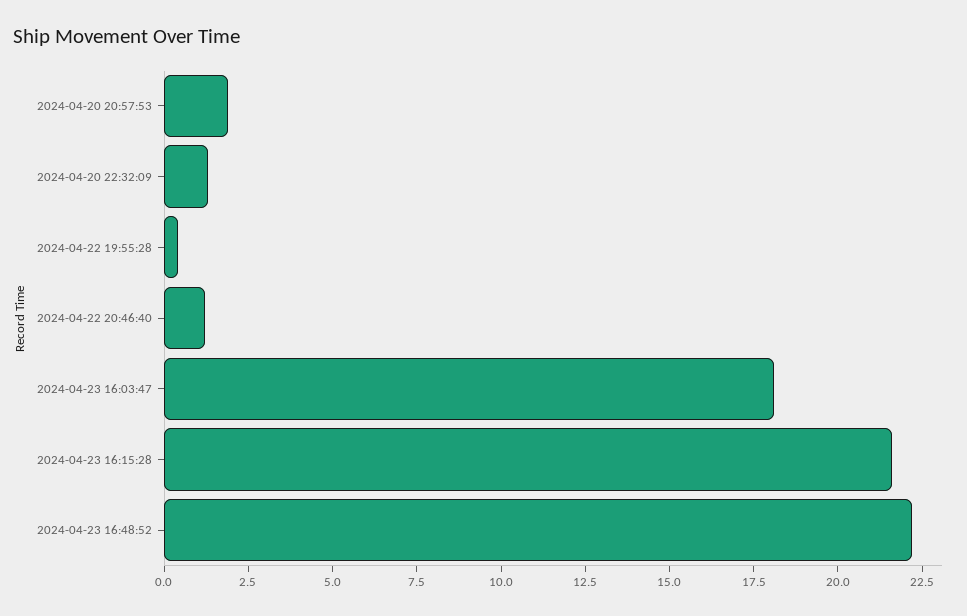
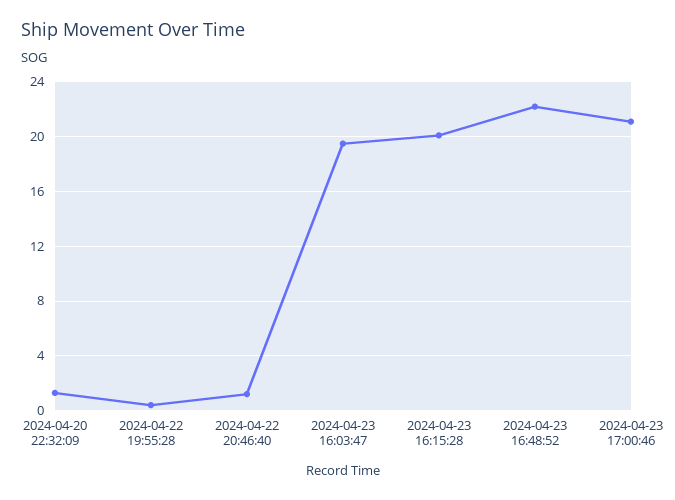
2024-04-20 20:57:53: 2 -> none
2024-04-23 16:03:47: 18 -> 19.5
2024-04-23 16:15:28: 21.5 -> 20
2024-04-23 17:00:46: none -> 21

